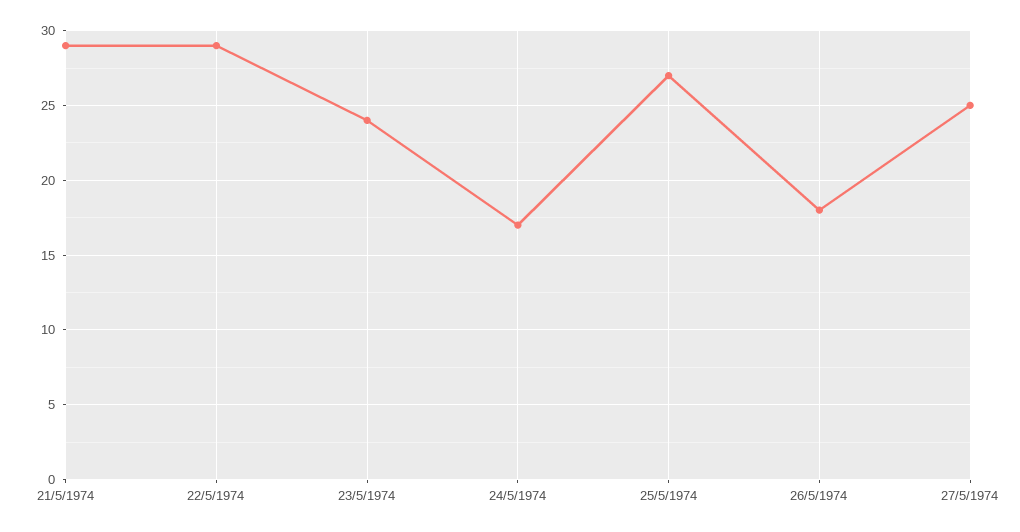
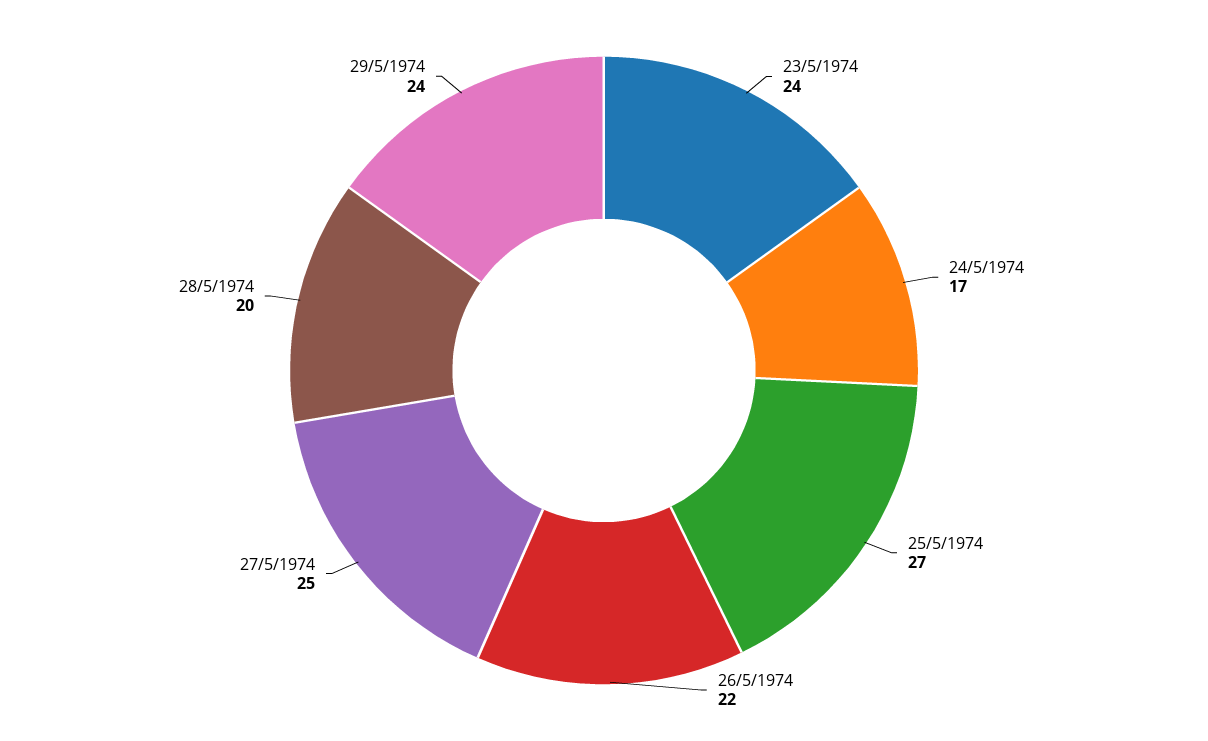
21/5/1974: 29 -> none
22/5/1974: 29 -> none
26/5/1974: 18 -> 22
28/5/1974: none -> 20
29/5/1974: none -> 24

